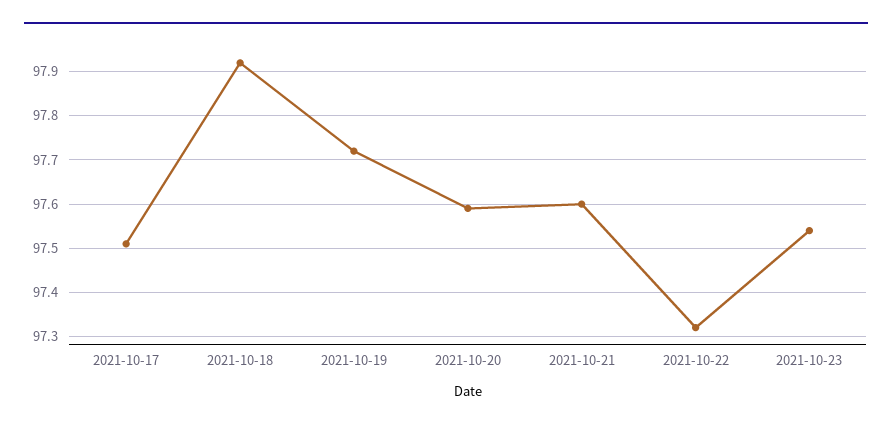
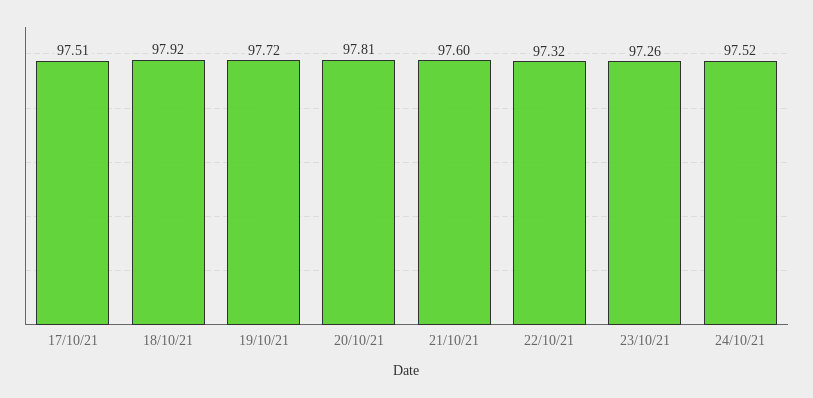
2021-10-20: 97.6 -> 97.81
2021-10-23: 97.55 -> 97.26
24/10/21: none -> 97.52

